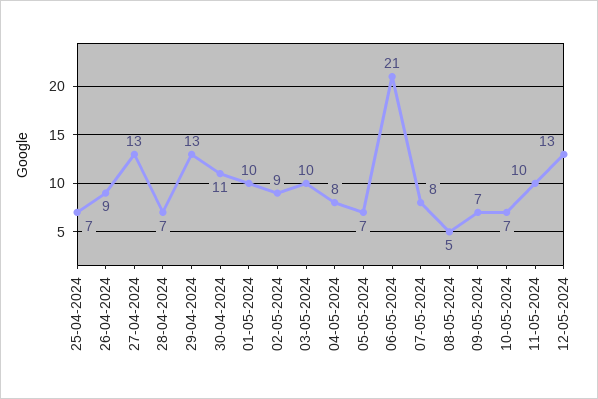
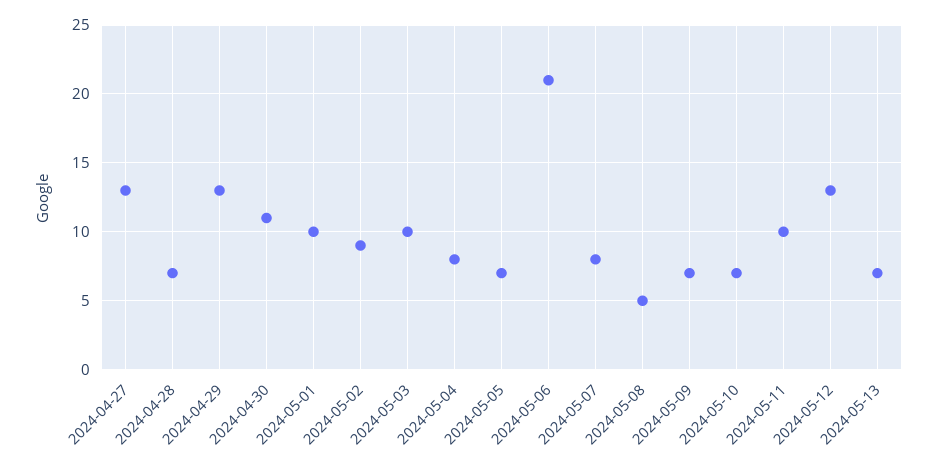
25-04-2024: 7 -> none
26-04-2024: 9 -> none
2024-05-13: none -> 7

